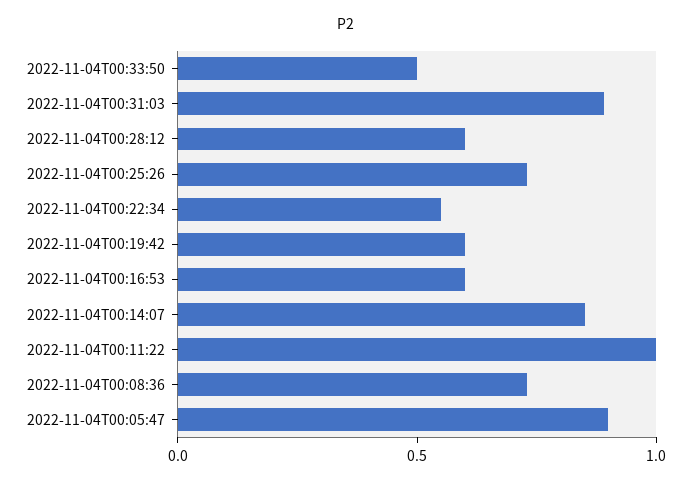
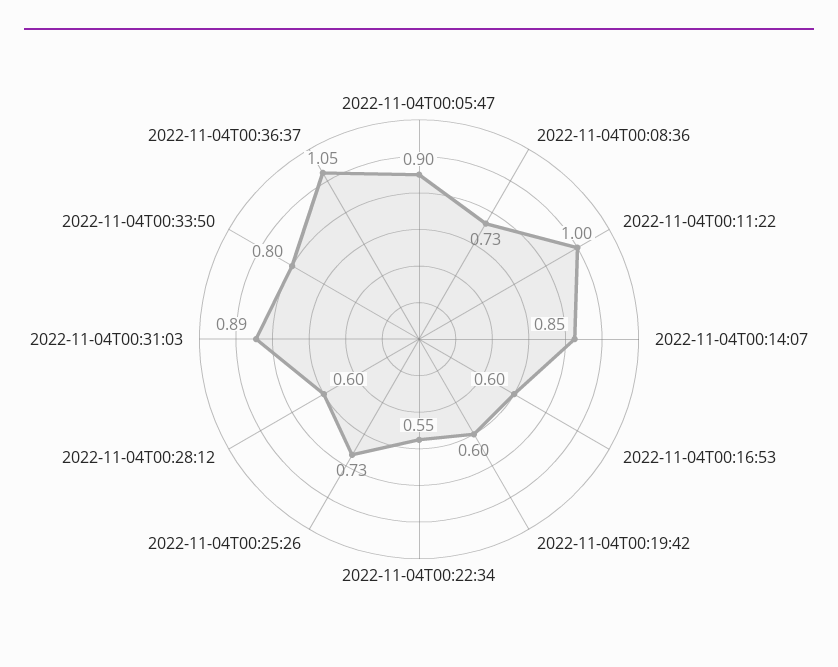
2022-11-04T00:33:50: 0.5 -> 0.8
2022-11-04T00:36:37: none -> 1.05

